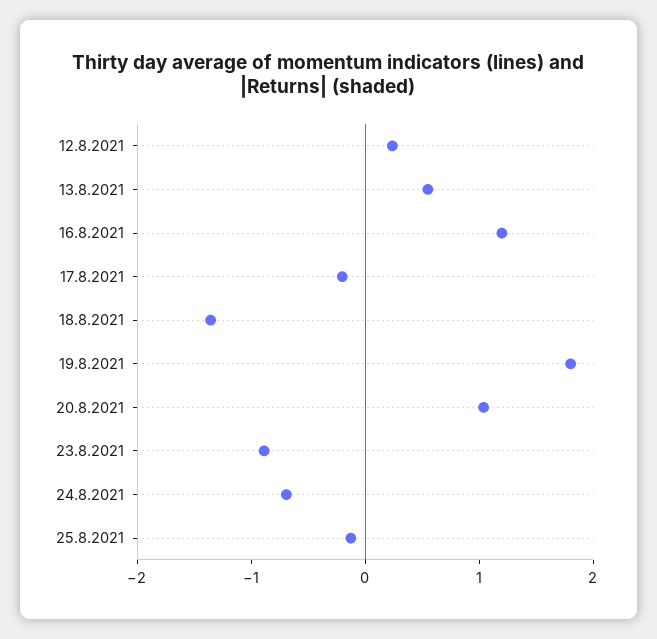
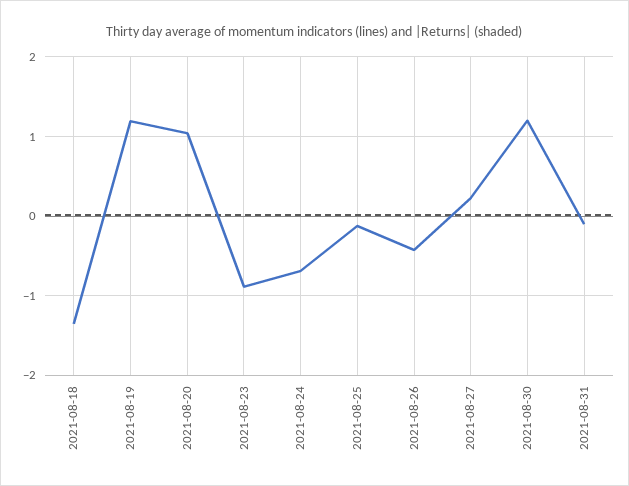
12.8.2021: 0.2 -> none
13.8.2021: 0.6 -> none
16.8.2021: 1.2 -> none
17.8.2021: -0.2 -> none
19.8.2021: 1.8 -> 1.2
2021-08-26: none -> -0.4
2021-08-27: none -> 0.2
2021-08-30: none -> 1.2
2021-08-31: none -> -0.1

